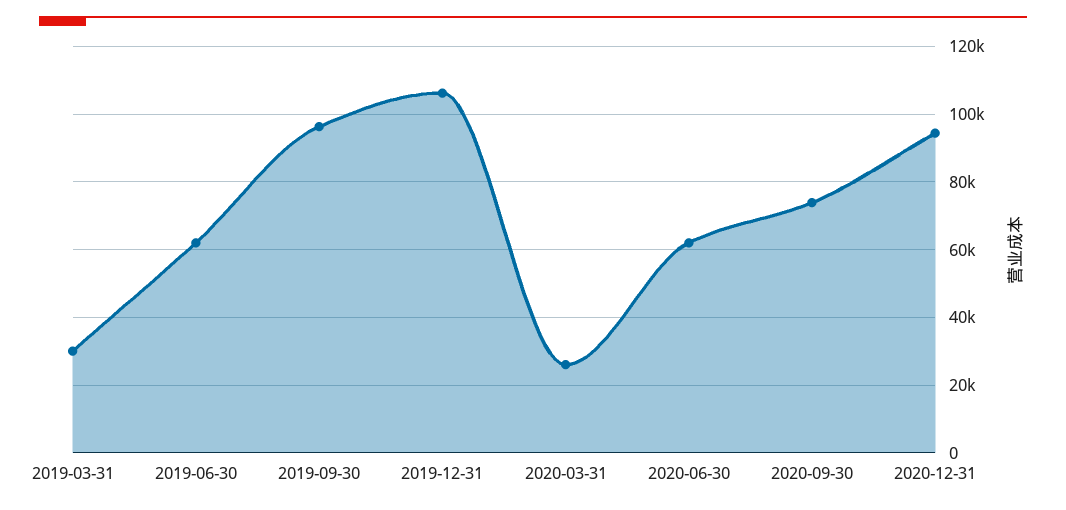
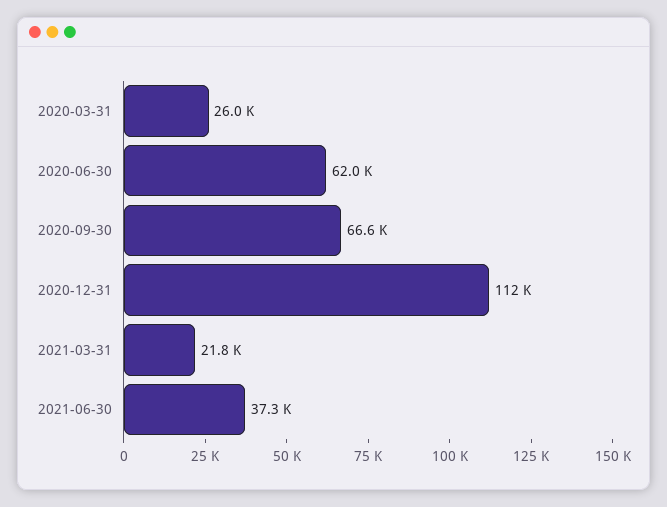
2019-03-31: 30000 -> none
2019-06-30: 62000 -> none
2019-09-30: 96000 -> none
2019-12-31: 106000 -> none
2020-09-30: 74000 -> 66600
2020-12-31: 94000 -> 112000
2021-03-31: none -> 21800
2021-06-30: none -> 37300

